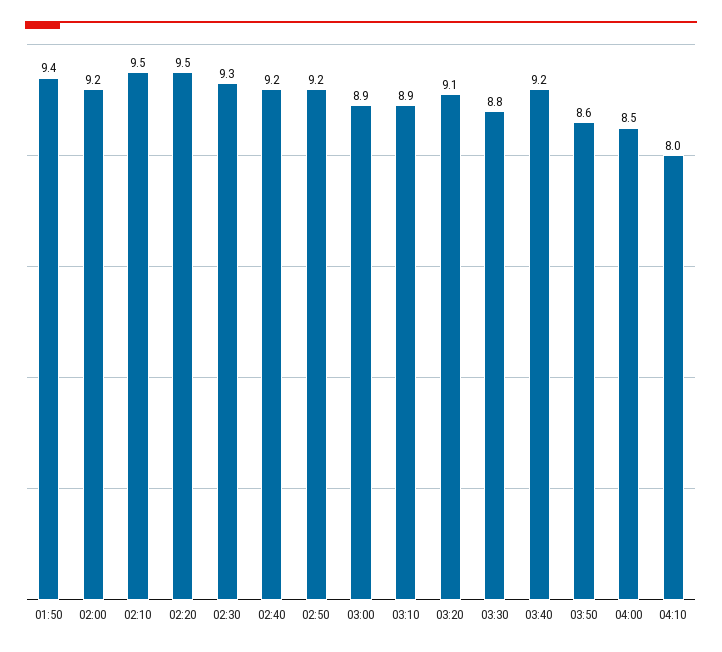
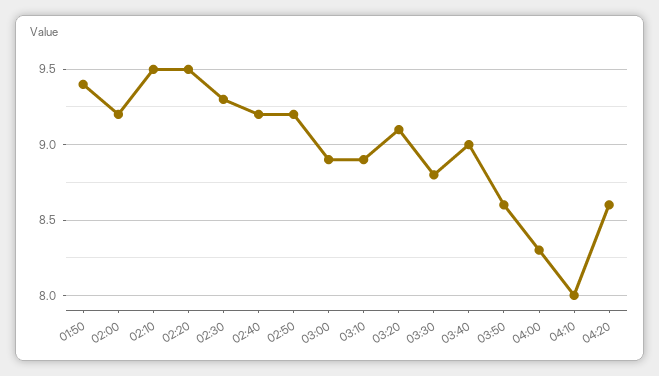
03:40: 9.2 -> 9
04:00: 8.5 -> 8.3
04:20: none -> 8.6

